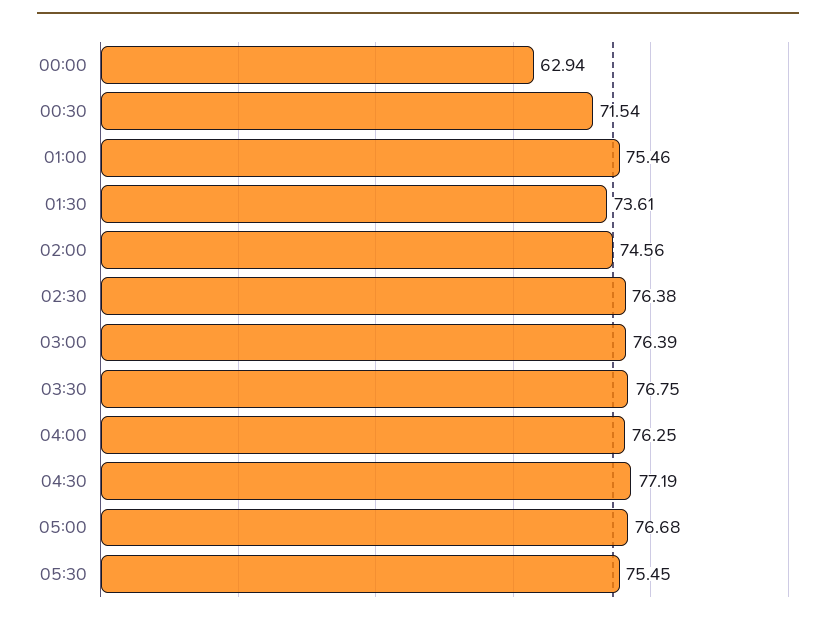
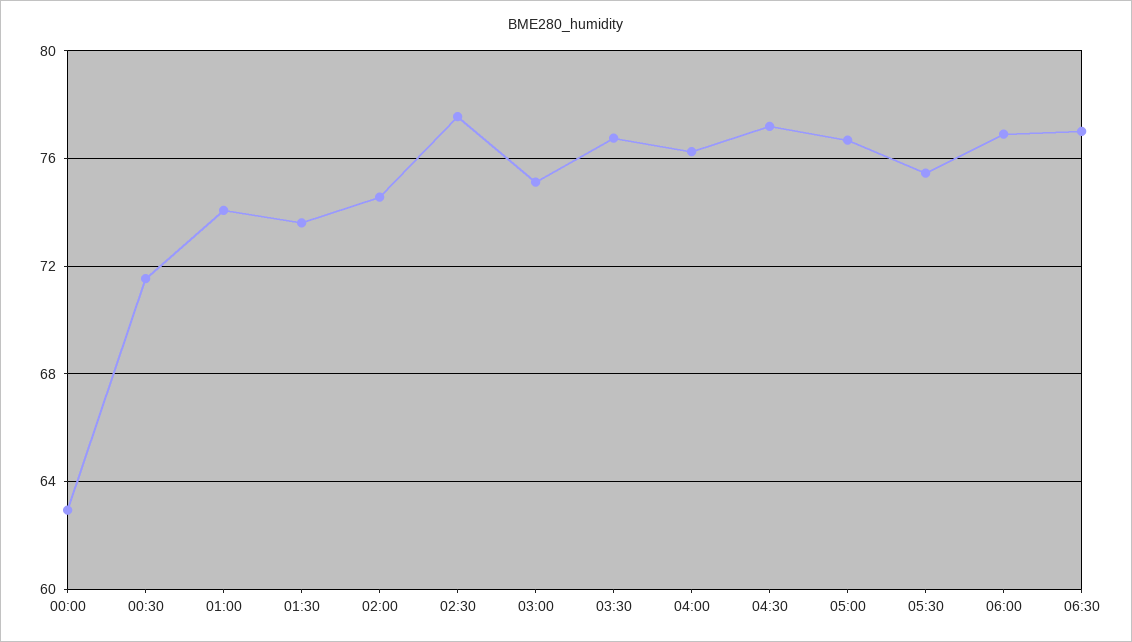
01:00: 75.46 -> 74
02:30: 76.38 -> 77.5
03:00: 76.39 -> 75
06:00: none -> 77
06:30: none -> 77

